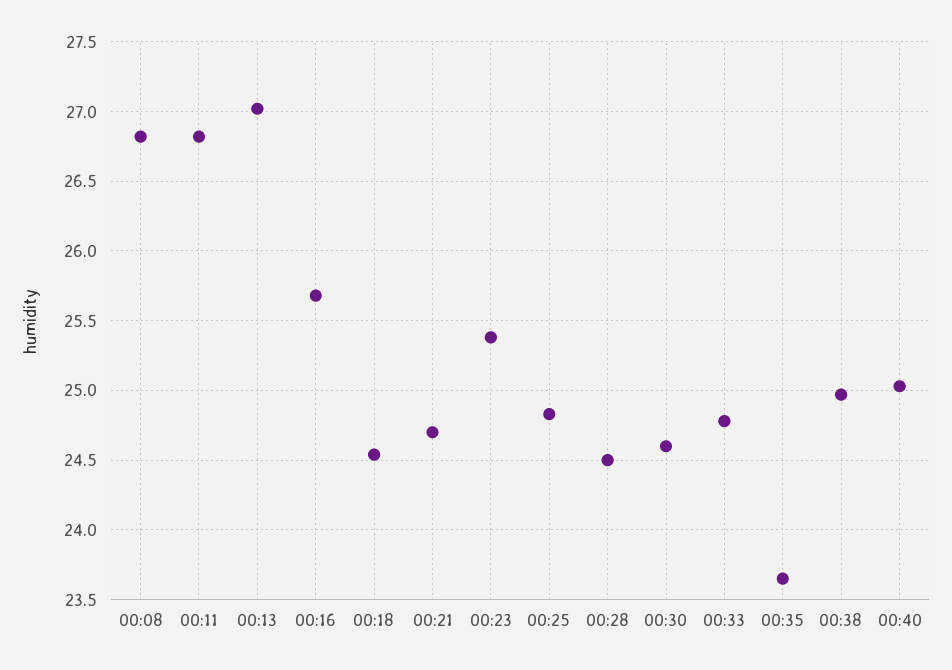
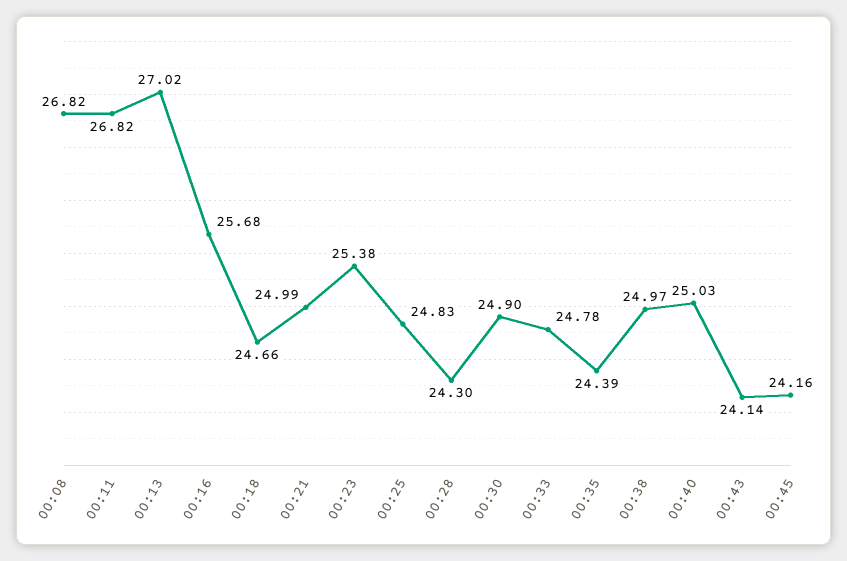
00:18: 24.55 -> 24.66
00:21: 24.7 -> 24.99
00:28: 24.5 -> 24.3
00:30: 24.6 -> 24.9
00:35: 23.65 -> 24.39
00:43: none -> 24.14
00:45: none -> 24.16

